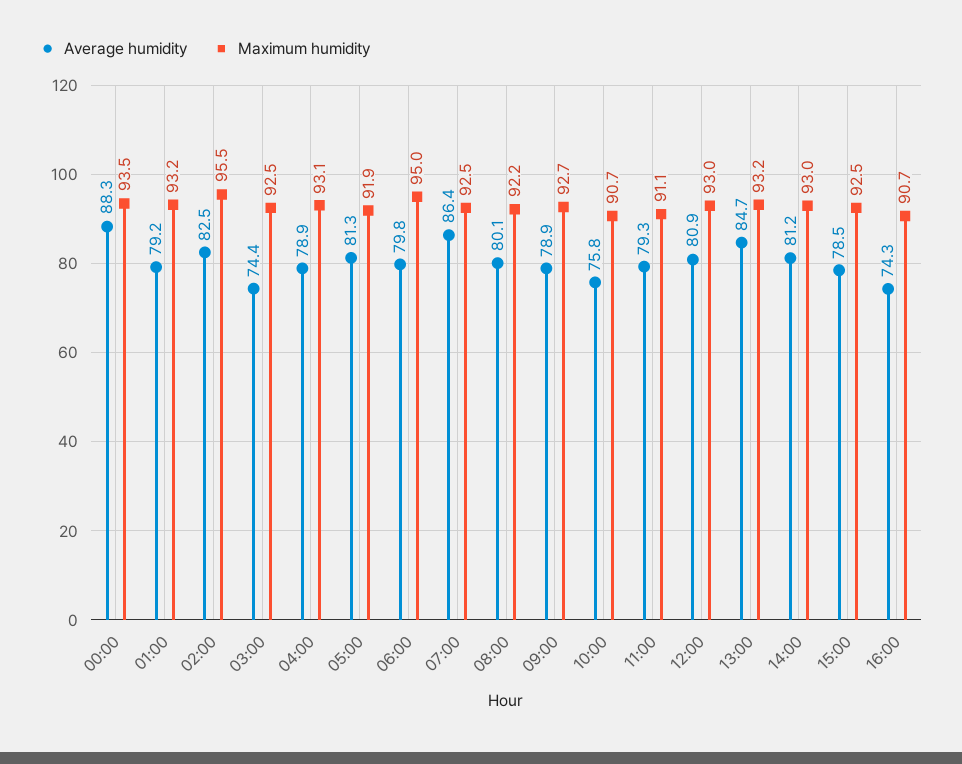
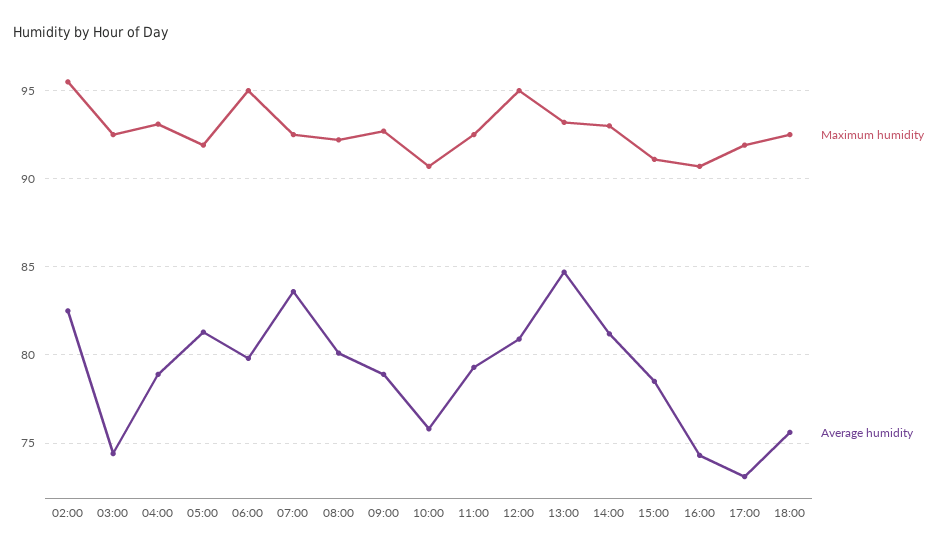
Average humidity, 00:00: 88.3 -> none
Maximum humidity, 00:00: 93.5 -> none
Average humidity, 01:00: 79.2 -> none
Maximum humidity, 01:00: 93.2 -> none
Average humidity, 07:00: 86.4 -> 83.5
Maximum humidity, 11:00: 91.1 -> 92.5
Maximum humidity, 12:00: 93 -> 95
Maximum humidity, 15:00: 92.5 -> 91
Maximum humidity, 17:00: none -> 92
Average humidity, 17:00: none -> 73
Maximum humidity, 18:00: none -> 92.5
Average humidity, 18:00: none -> 75.5

